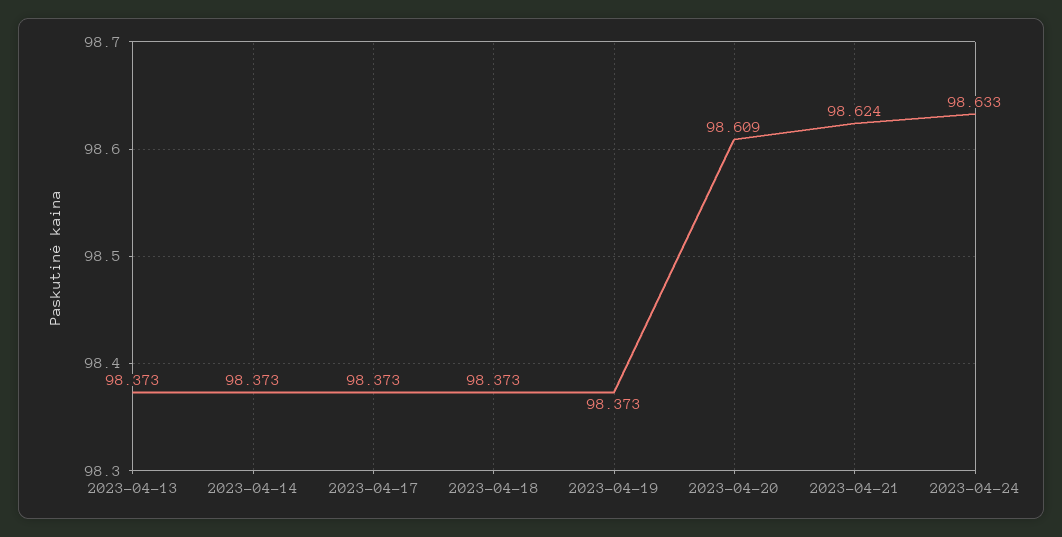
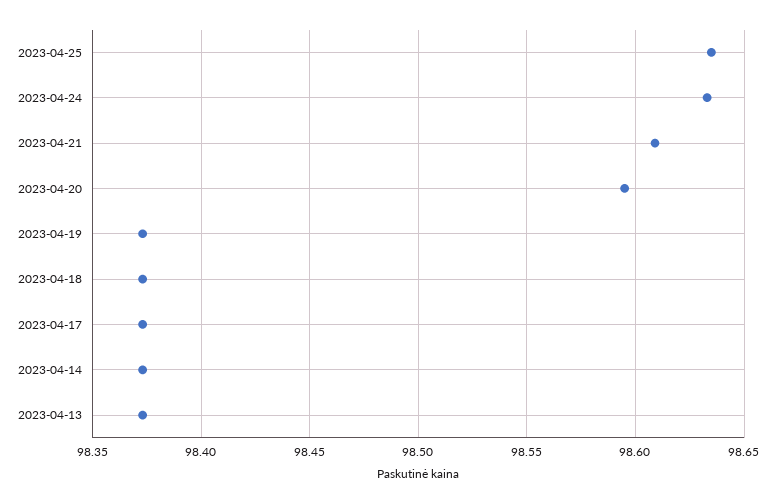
2023-04-20: 98.609 -> 98.595
2023-04-21: 98.624 -> 98.61
2023-04-25: none -> 98.635

